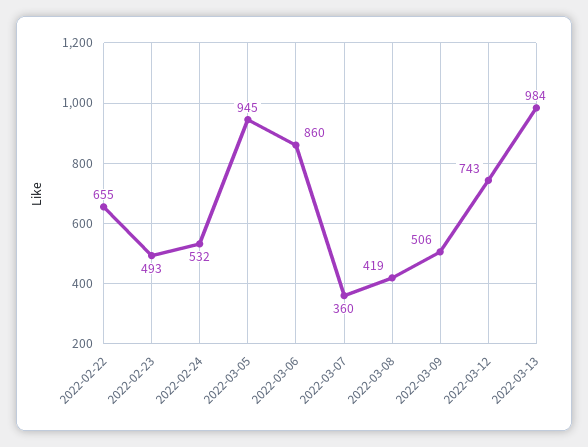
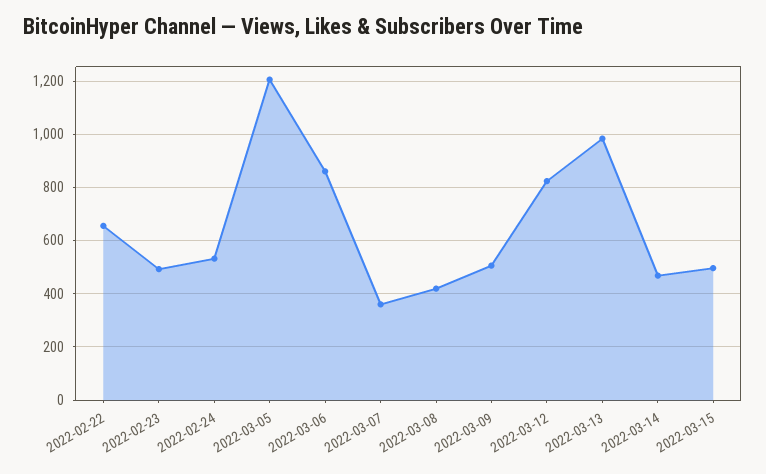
2022-03-05: 945 -> 1200
2022-03-12: 743 -> 825
2022-03-14: none -> 475
2022-03-15: none -> 500

